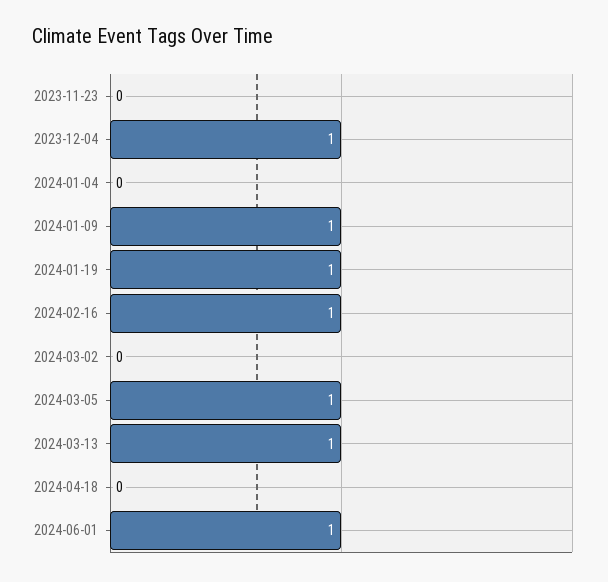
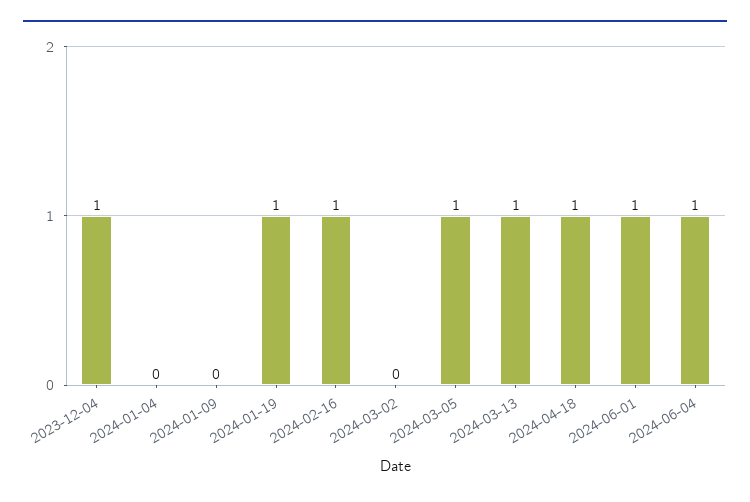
2023-11-23: 0 -> none
2024-01-09: 1 -> 0
2024-04-18: 0 -> 1
2024-06-04: none -> 1

